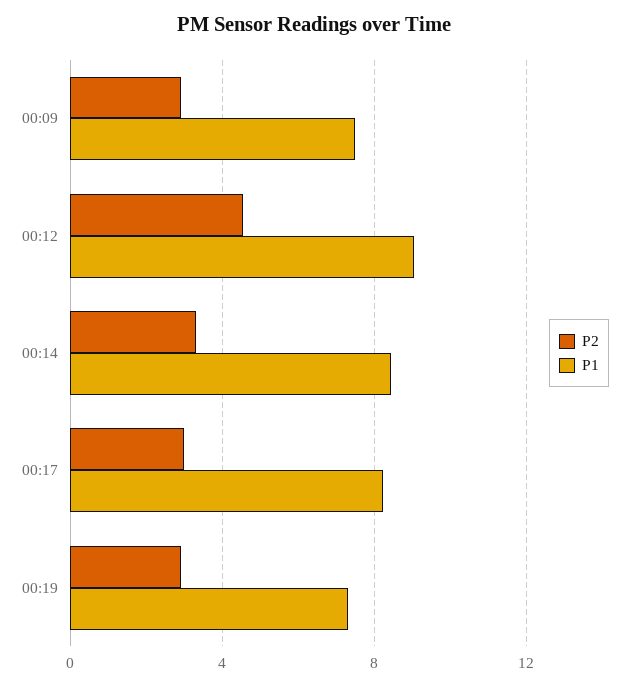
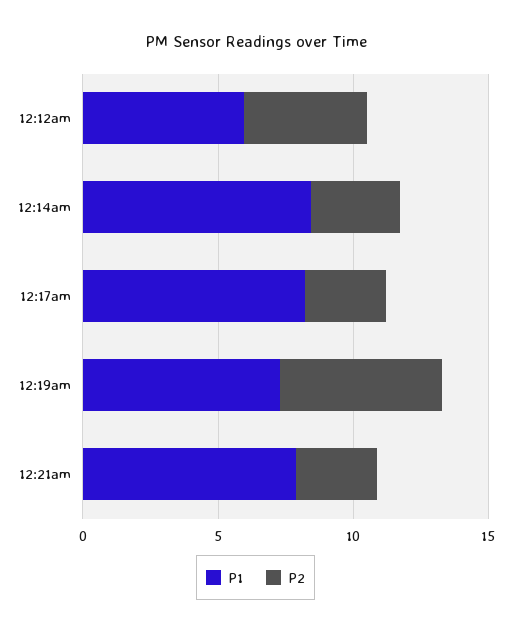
P2, 00:09: 3 -> none
P1, 00:09: 7.5 -> none
P1, 00:12: 9 -> 6
P2, 00:19: 3 -> 6
P1, 12:21am: none -> 8
P2, 12:21am: none -> 3

